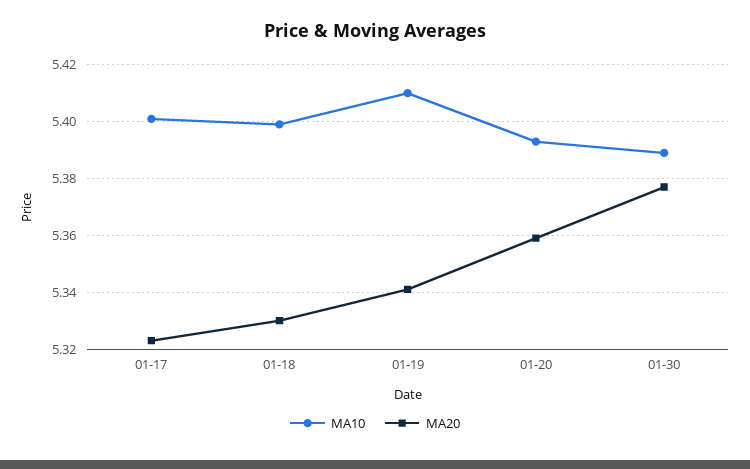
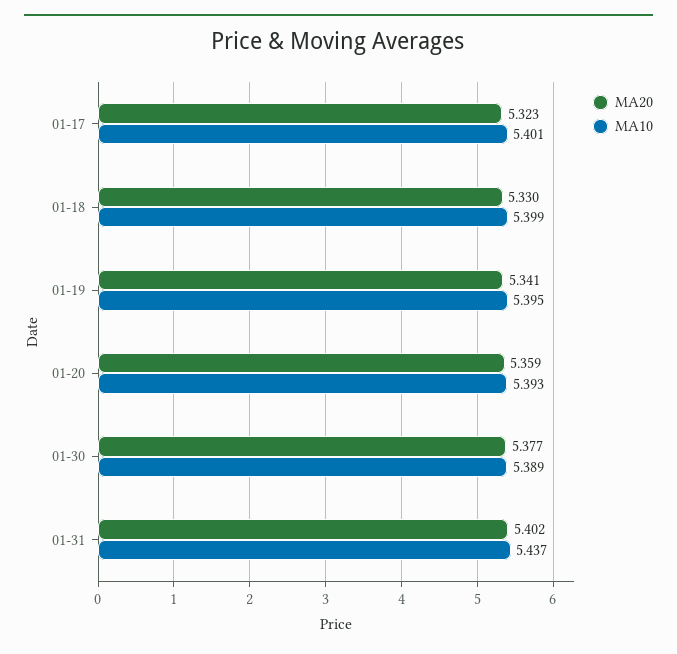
MA10, 01-19: 5.41 -> 5.395
MA20, 01-31: none -> 5.402
MA10, 01-31: none -> 5.437

